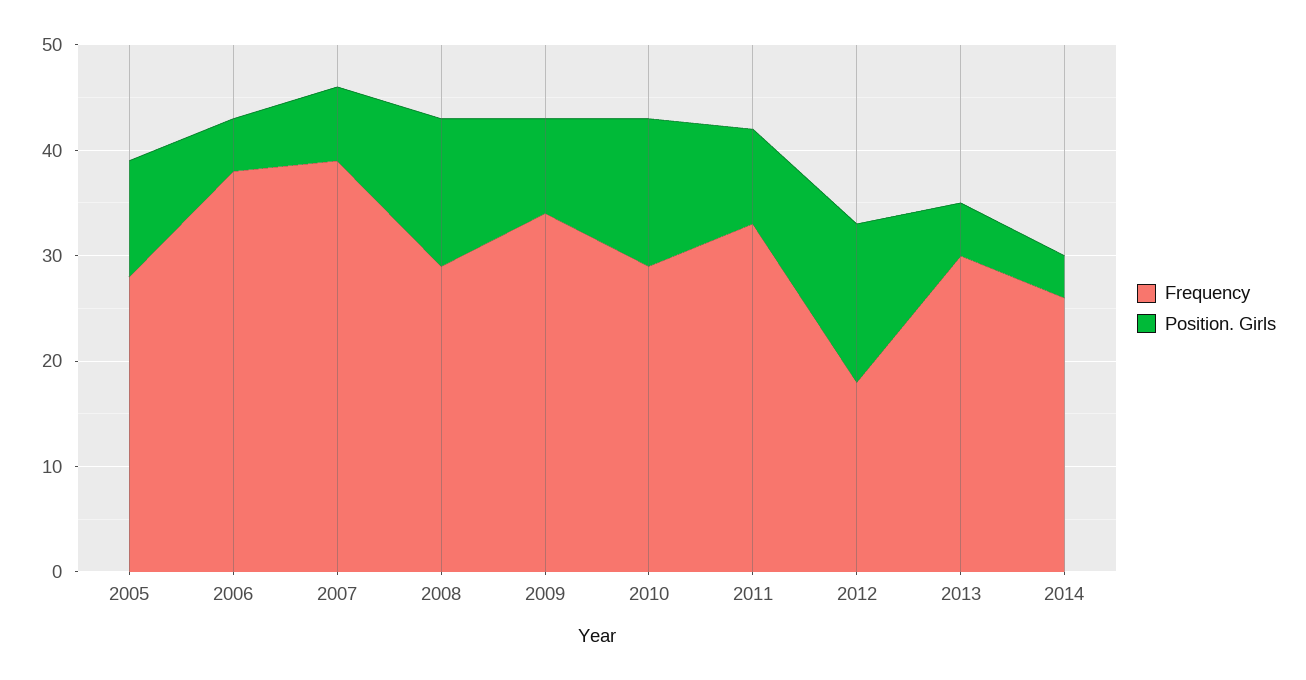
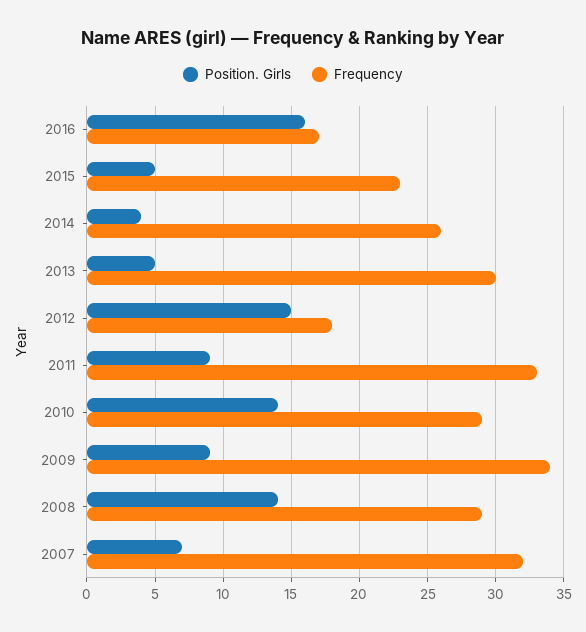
Frequency, 2005: 28 -> none
Position. Girls, 2005: 11 -> none
Frequency, 2006: 38 -> none
Position. Girls, 2006: 5 -> none
Frequency, 2007: 39 -> 32
Position. Girls, 2016: none -> 16
Frequency, 2016: none -> 17
Position. Girls, 2015: none -> 5
Frequency, 2015: none -> 23

